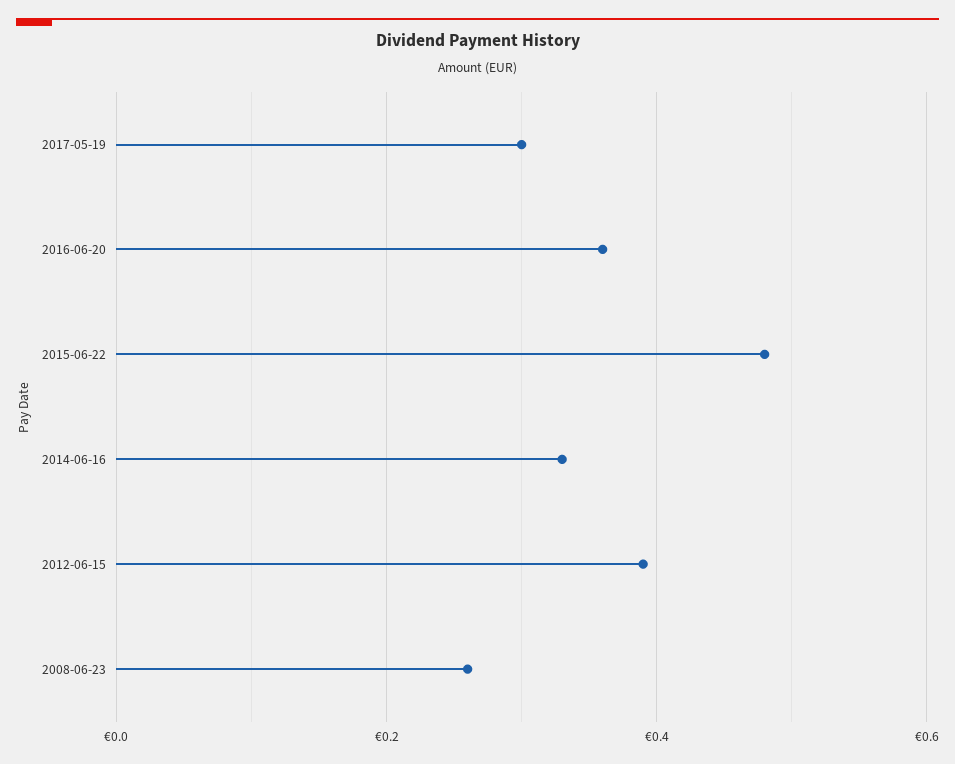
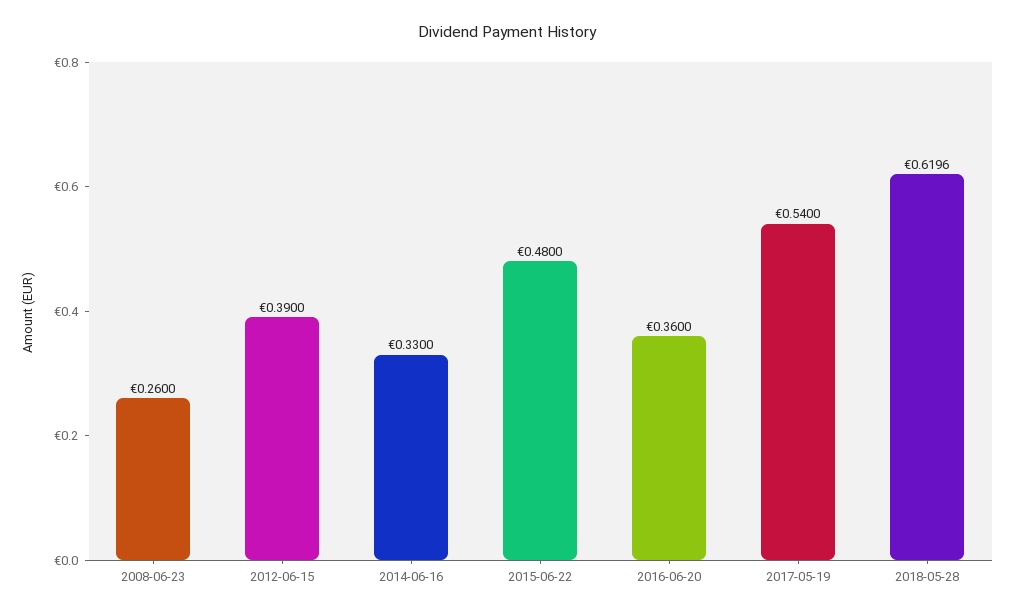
2017-05-19: 0.3 -> 0.54
2018-05-28: none -> 0.6196

